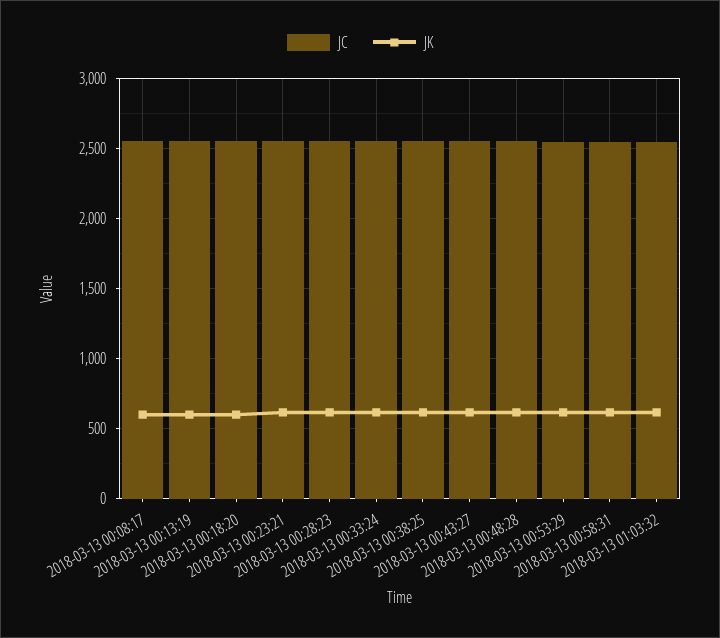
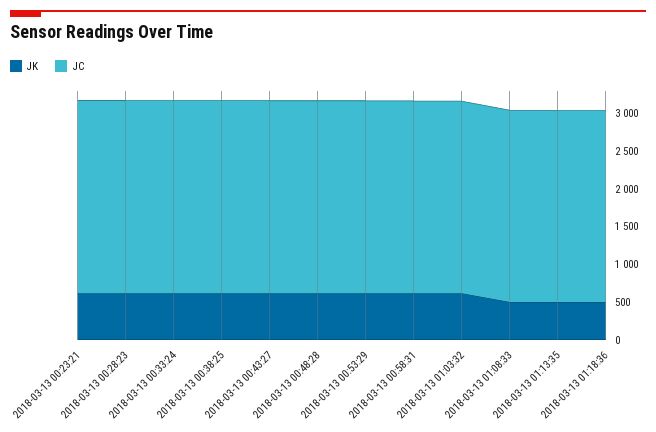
JC, 2018-03-13 00:08:17: 2550 -> none
JK, 2018-03-13 00:08:17: 600 -> none
JC, 2018-03-13 00:13:19: 2550 -> none
JK, 2018-03-13 00:13:19: 600 -> none
JC, 2018-03-13 00:18:20: 2550 -> none
JK, 2018-03-13 00:18:20: 600 -> none
JK, 2018-03-13 01:08:33: none -> 500
JC, 2018-03-13 01:08:33: none -> 2500
JK, 2018-03-13 01:13:35: none -> 500
JC, 2018-03-13 01:13:35: none -> 2500
JK, 2018-03-13 01:18:36: none -> 500
JC, 2018-03-13 01:18:36: none -> 2500

